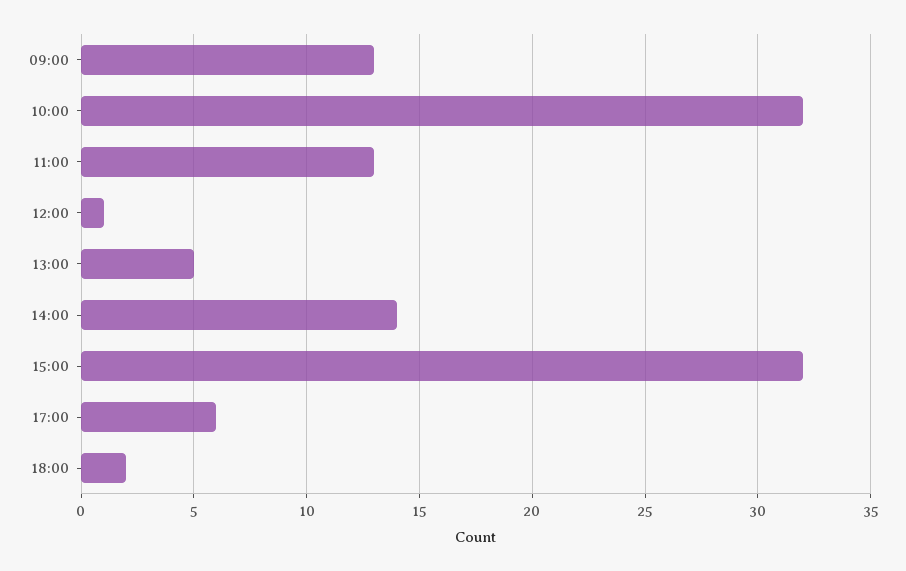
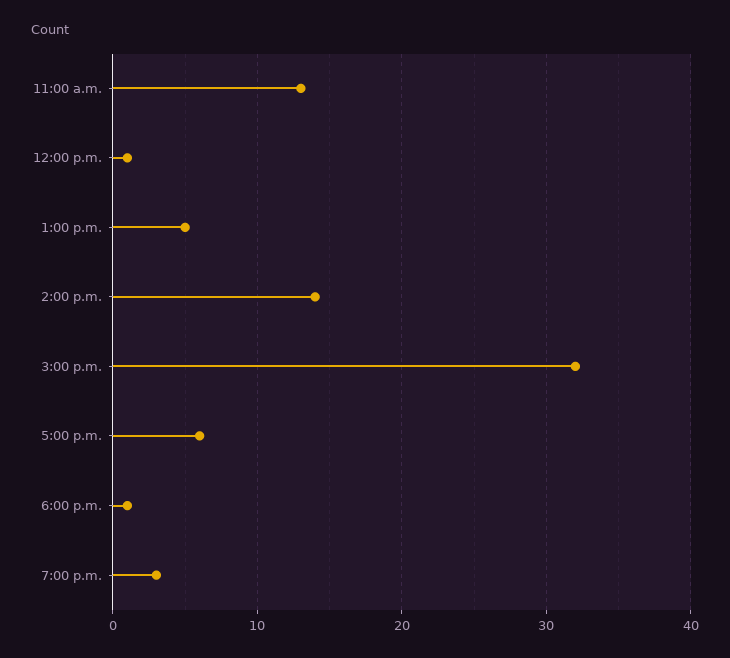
09:00: 13 -> none
10:00: 32 -> none
18:00: 2 -> 1
7:00 p.m.: none -> 3

